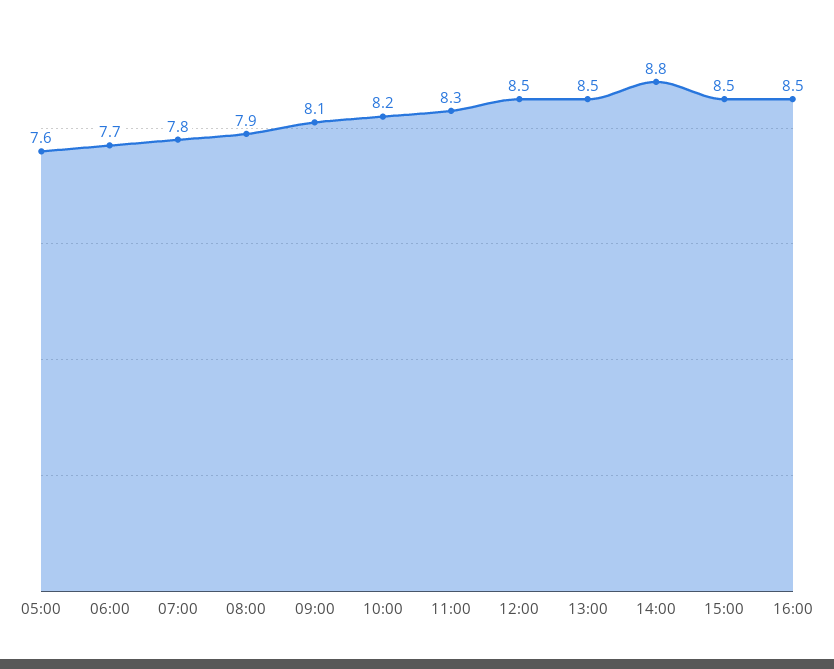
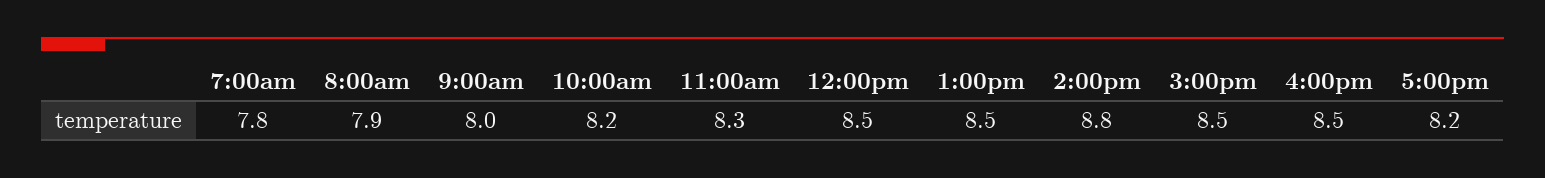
05:00: 7.6 -> none
06:00: 7.7 -> none
09:00: 8.1 -> 8
5:00pm: none -> 8.2

